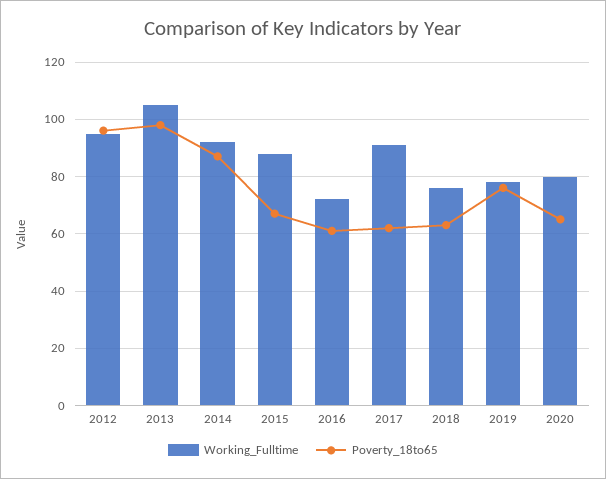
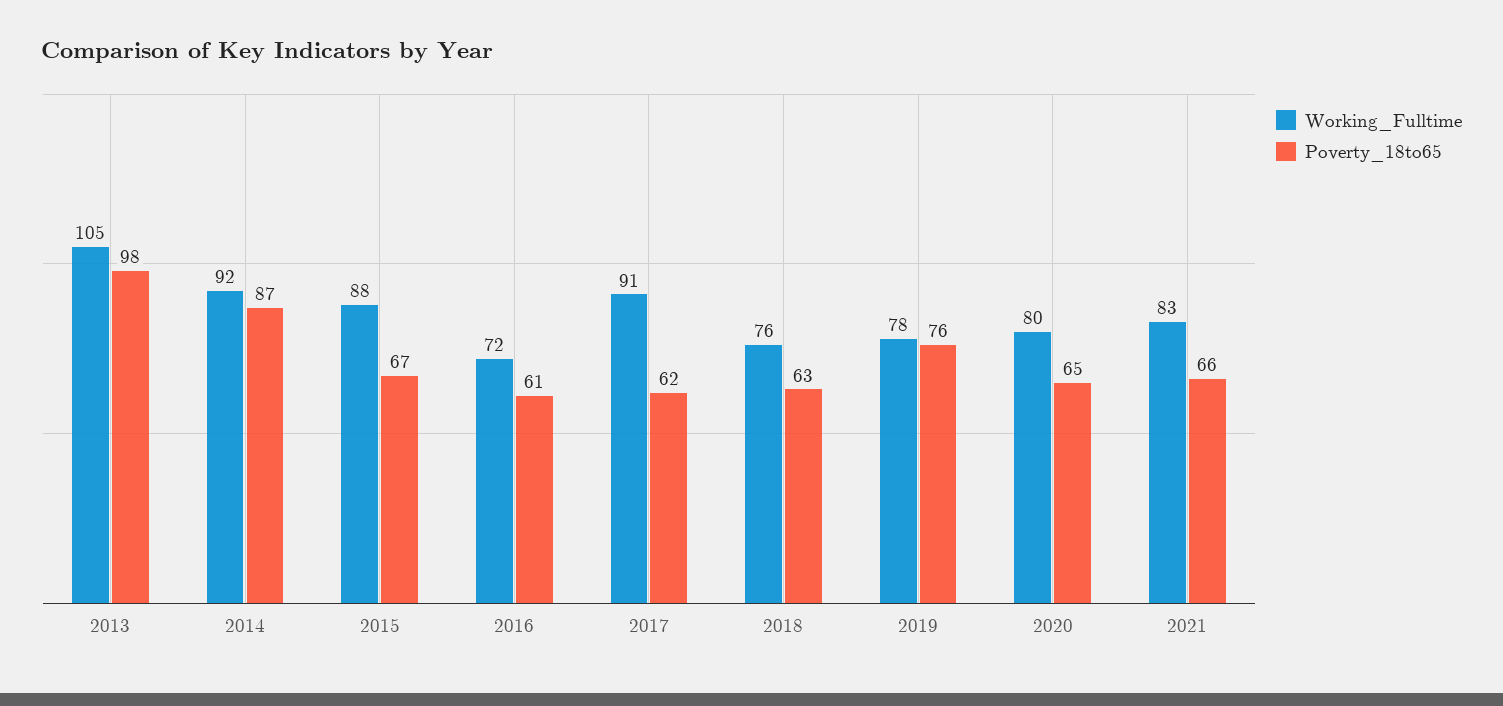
Working_Fulltime, 2012: 95 -> none
Poverty_18to65, 2012: 95 -> none
Working_Fulltime, 2021: none -> 83
Poverty_18to65, 2021: none -> 66

